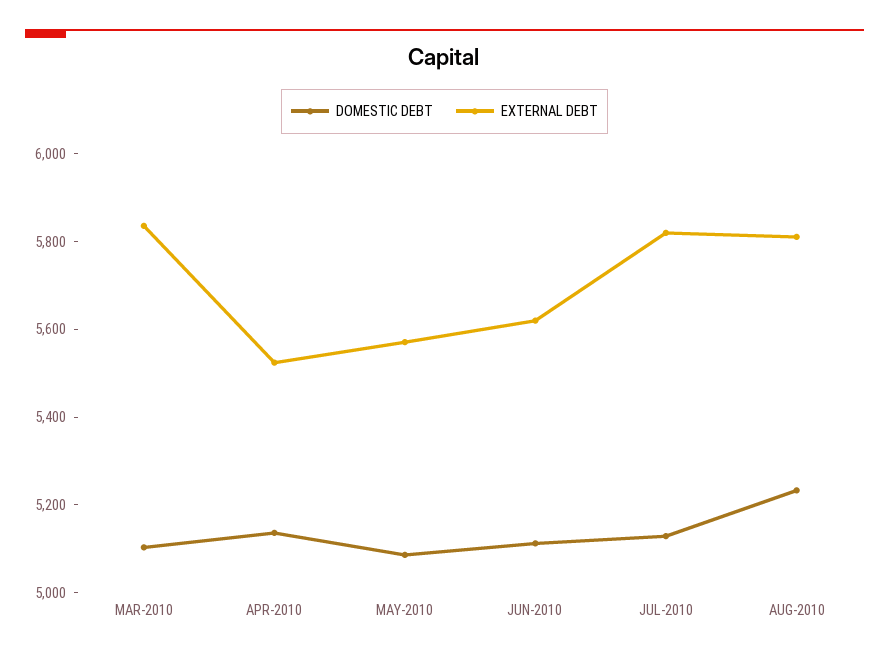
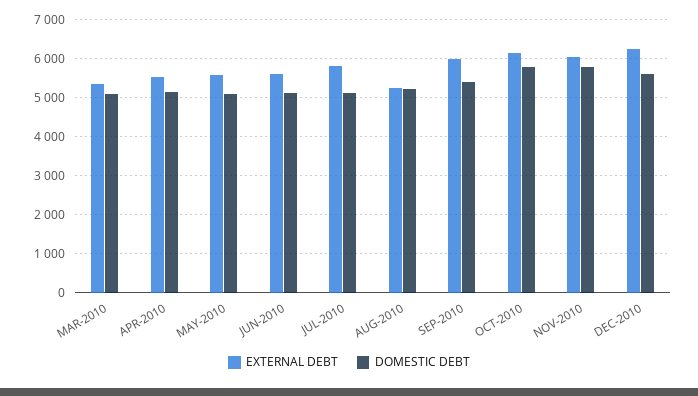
EXTERNAL DEBT, MAR-2010: 5850 -> 5400
EXTERNAL DEBT, AUG-2010: 5800 -> 5200
EXTERNAL DEBT, SEP-2010: none -> 6000
DOMESTIC DEBT, SEP-2010: none -> 5400
EXTERNAL DEBT, OCT-2010: none -> 6200
DOMESTIC DEBT, OCT-2010: none -> 5800
EXTERNAL DEBT, NOV-2010: none -> 6000
DOMESTIC DEBT, NOV-2010: none -> 5800
EXTERNAL DEBT, DEC-2010: none -> 6200
DOMESTIC DEBT, DEC-2010: none -> 5600

